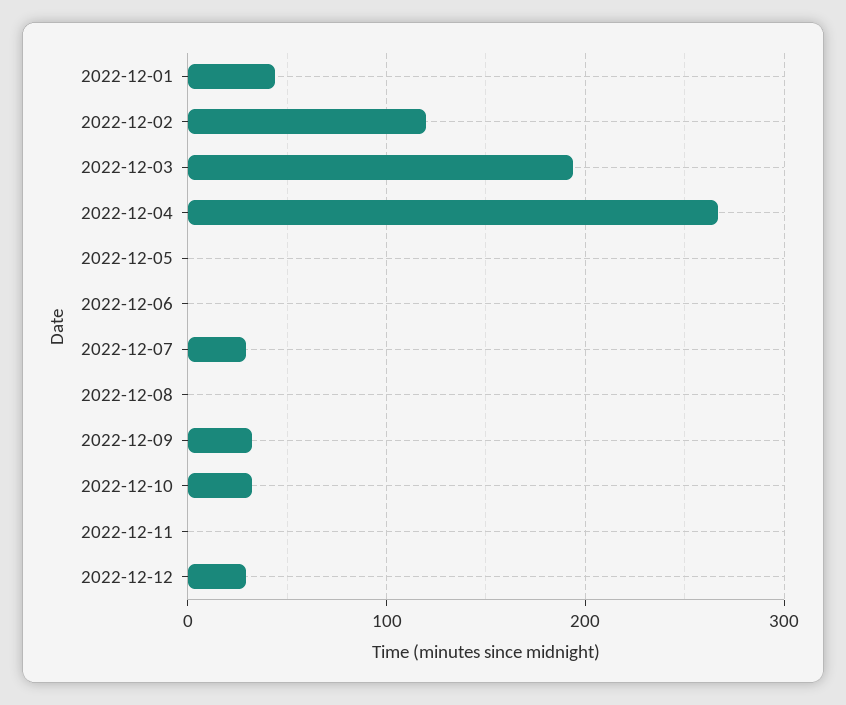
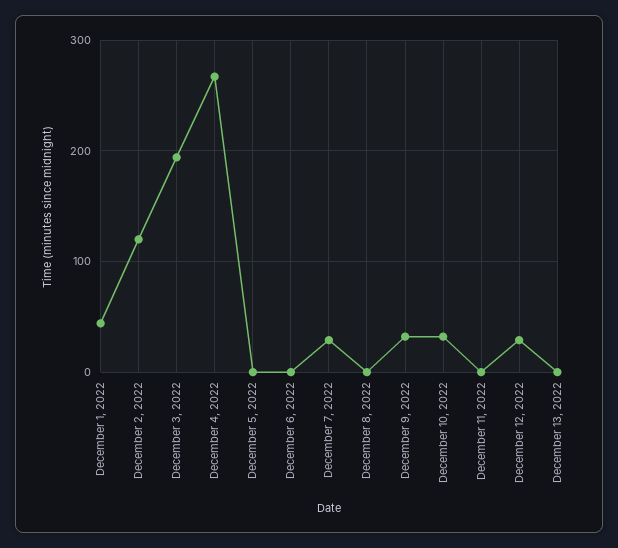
December 13, 2022: none -> 0

